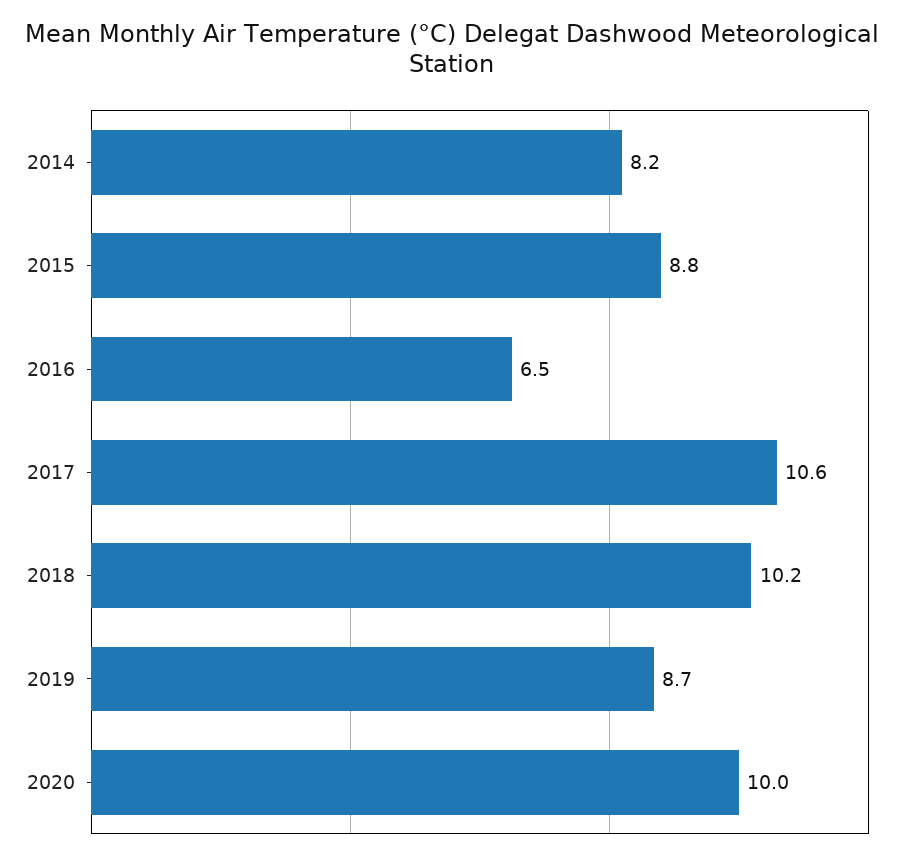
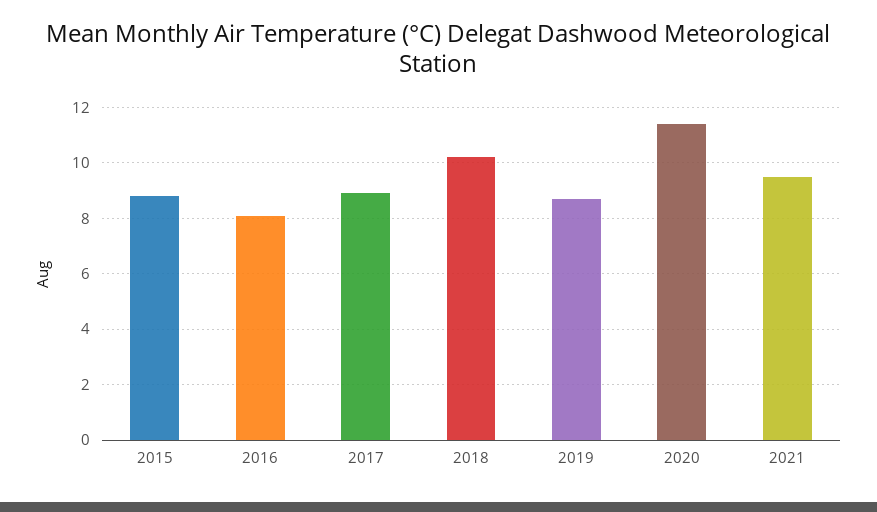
2014: 8.2 -> none
2016: 6.5 -> 8
2017: 10.6 -> 9
2020: 10 -> 11.5
2021: none -> 9.5

